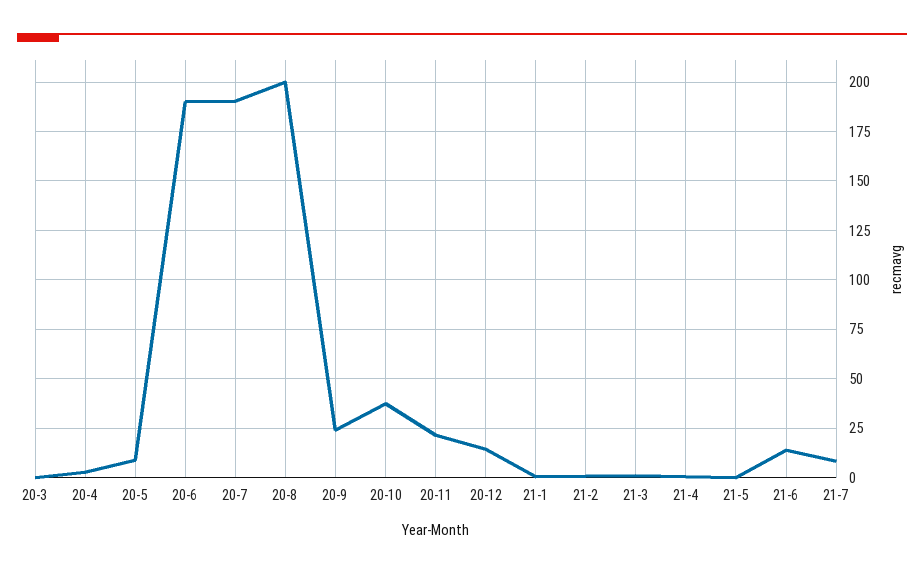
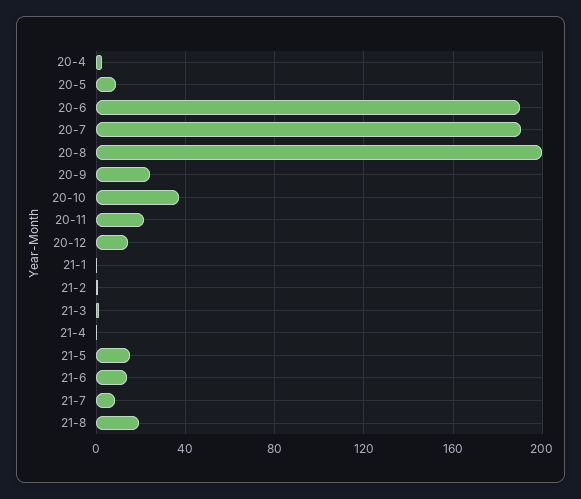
20-3: 0 -> none
21-5: 0 -> 15
21-8: none -> 20

